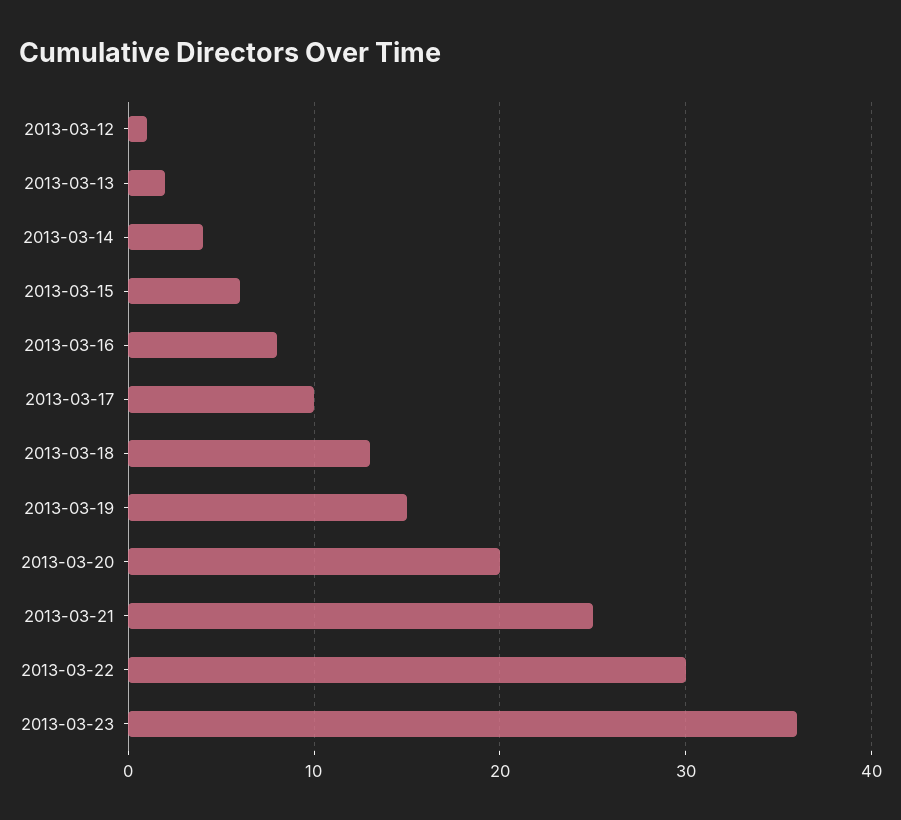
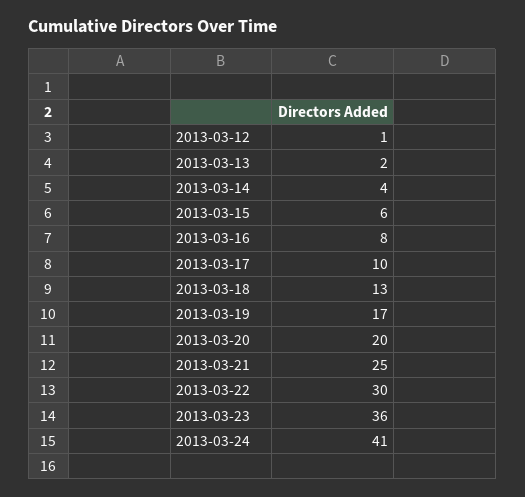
2013-03-19: 15 -> 17
2013-03-24: none -> 41

